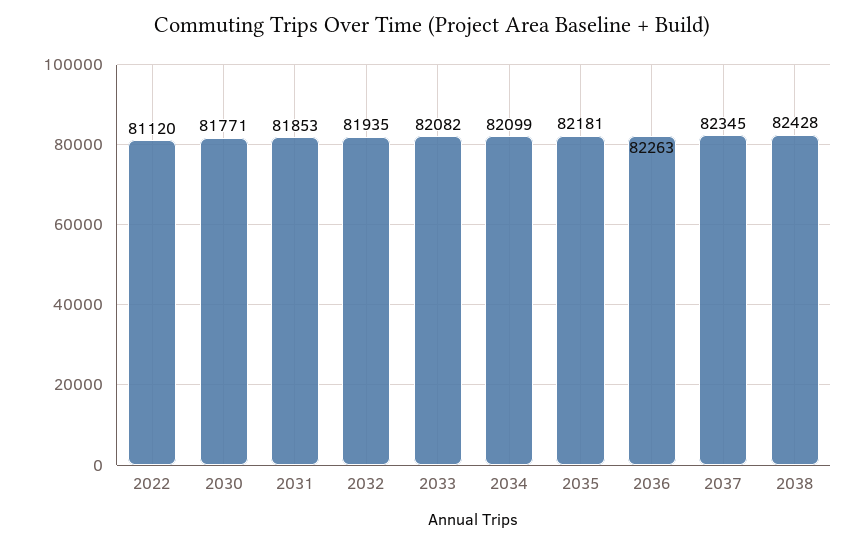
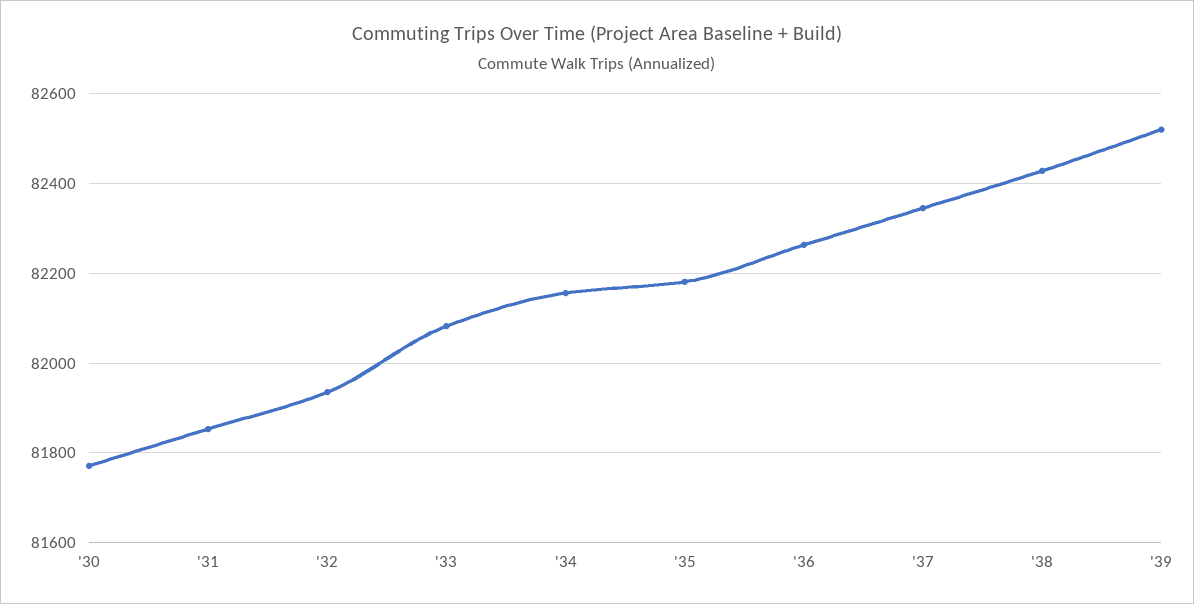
2022: 81120 -> none
2034: 82099 -> 82160
'39: none -> 82520

